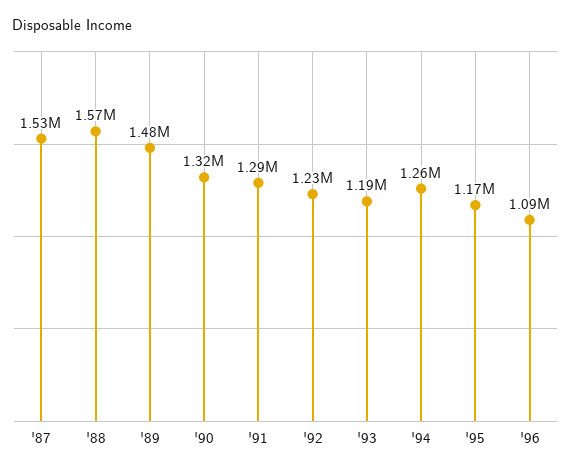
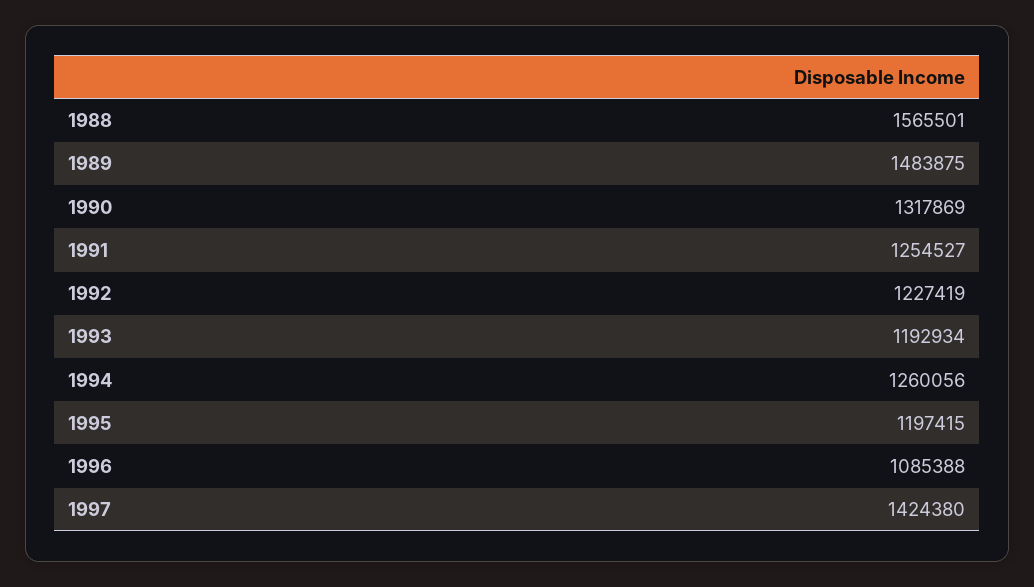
'87: 1530000 -> none
'91: 1290000 -> 1254527
'95: 1170000 -> 1197415
1997: none -> 1424380

